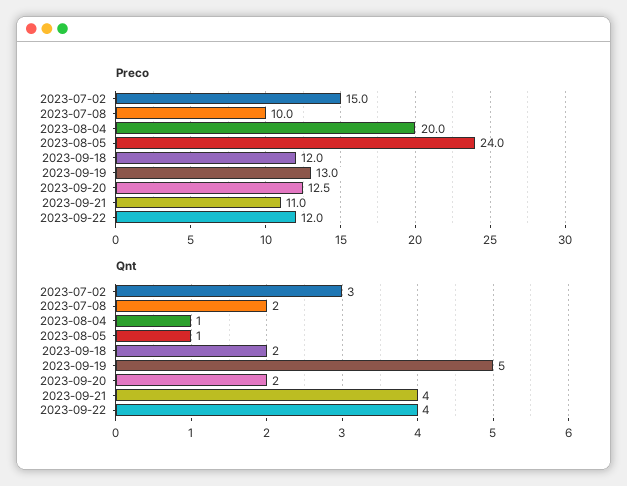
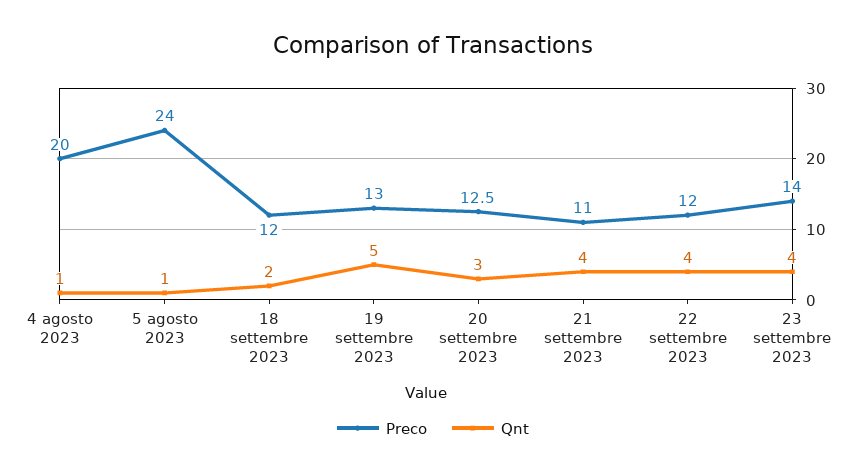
Preco, 2023-07-02: 15 -> none
Preco, 2023-07-08: 10 -> none
Qnt, 2023-07-02: 3 -> none
Qnt, 2023-07-08: 2 -> none
Qnt, 2023-09-20: 2 -> 3
Preco, 23 settembre 2023: none -> 14
Qnt, 23 settembre 2023: none -> 4

